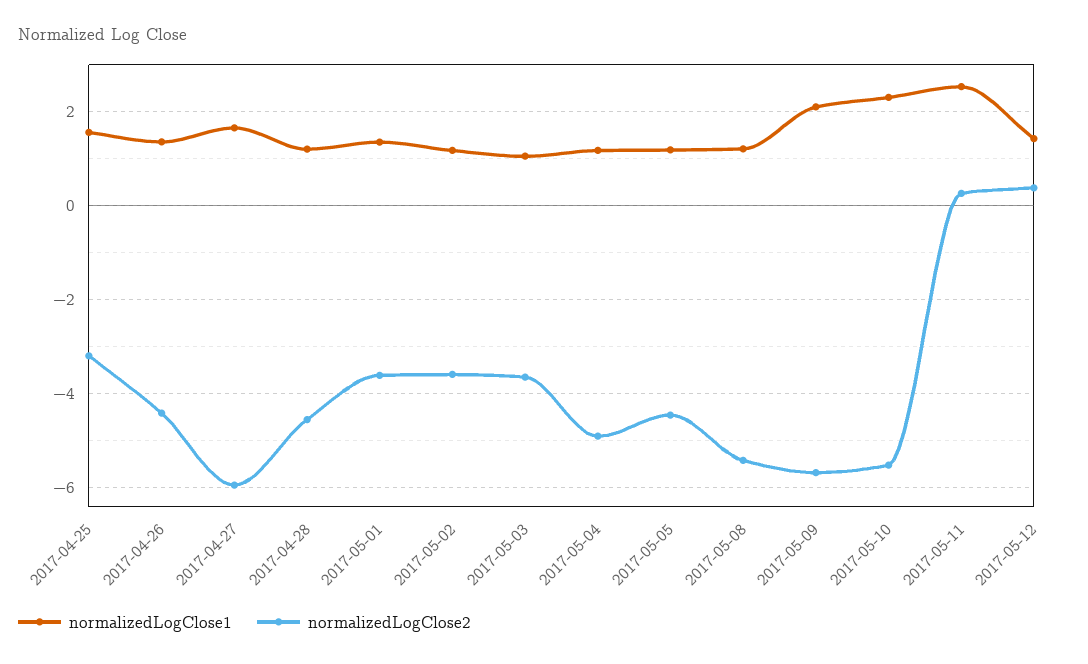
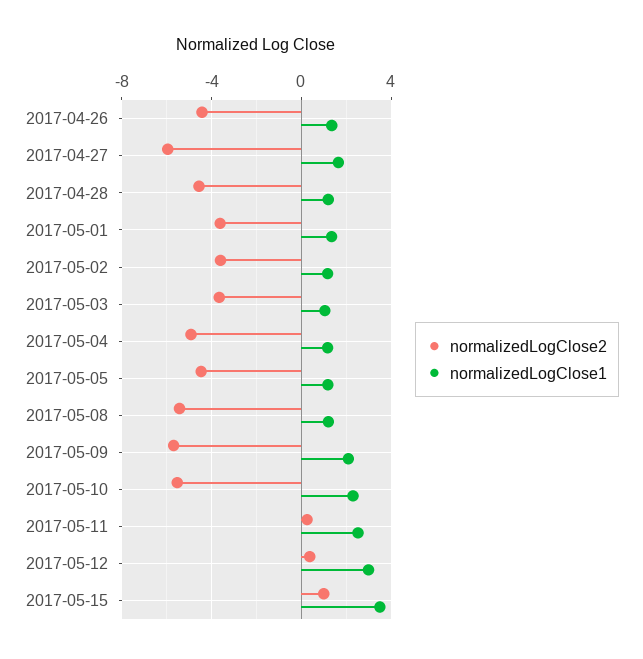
normalizedLogClose1, 2017-04-25: 1.6 -> none
normalizedLogClose2, 2017-04-25: -3.2 -> none
normalizedLogClose1, 2017-05-12: 1.4 -> 3
normalizedLogClose2, 2017-05-15: none -> 1
normalizedLogClose1, 2017-05-15: none -> 3.5

